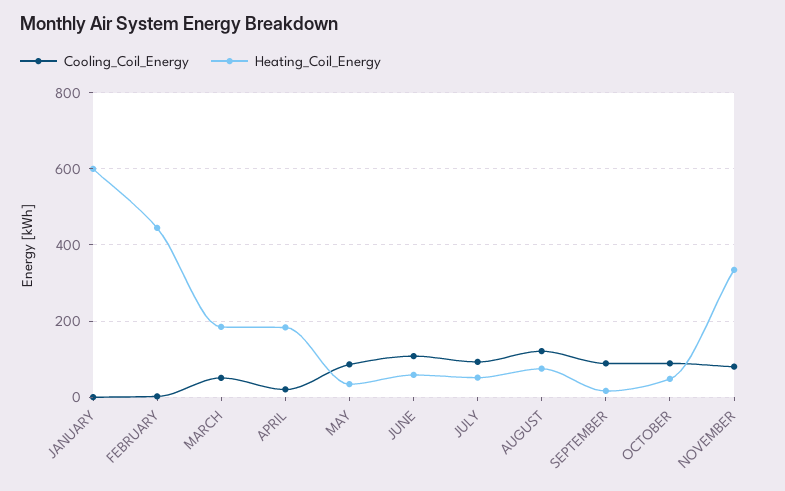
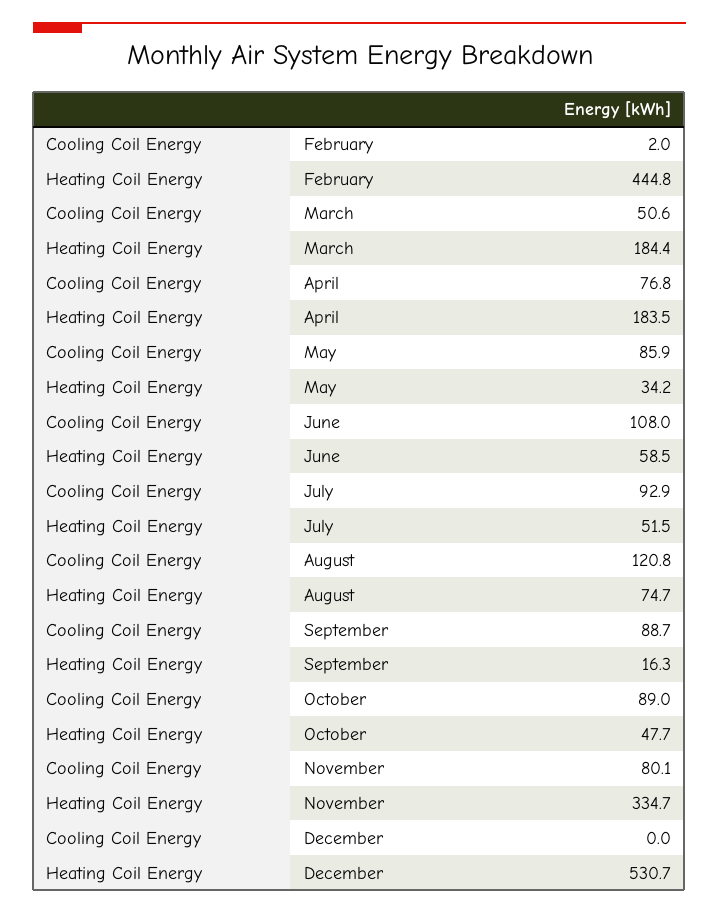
Cooling_Coil_Energy, JANUARY: 0 -> none
Heating_Coil_Energy, JANUARY: 600 -> none
Cooling_Coil_Energy, APRIL: 20 -> 76.8
Cooling_Coil_Energy, December: none -> 0
Heating_Coil_Energy, December: none -> 530.7

